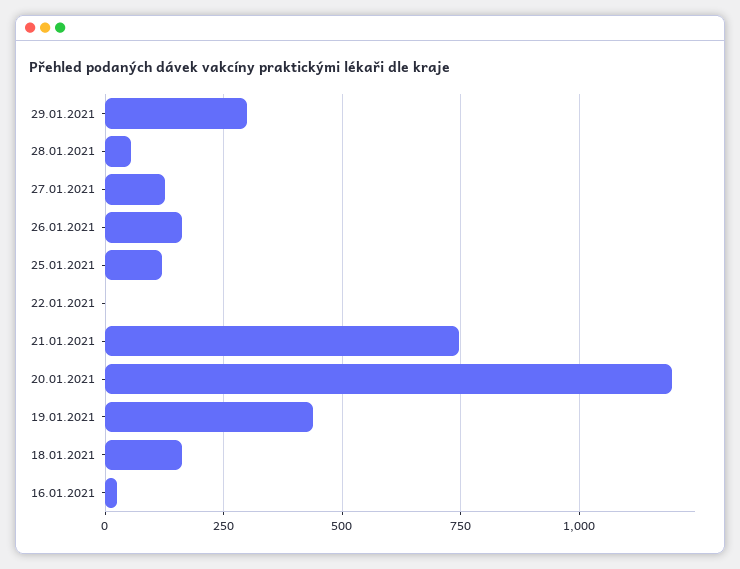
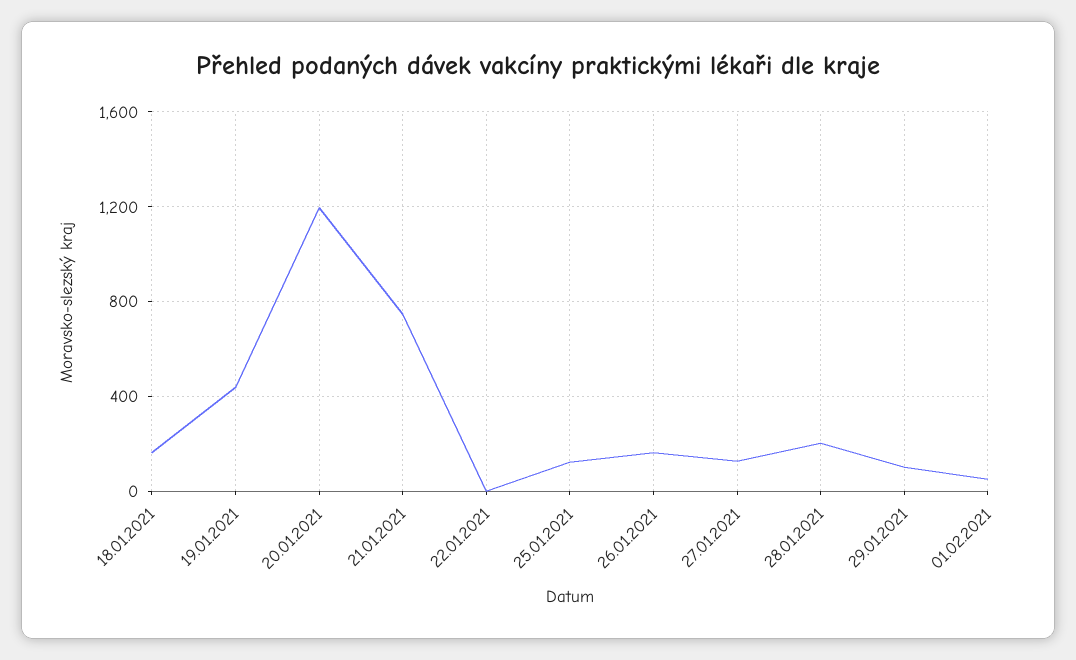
29.01.2021: 300 -> 100
28.01.2021: 50 -> 200
16.01.2021: 25 -> none
01.02.2021: none -> 50

